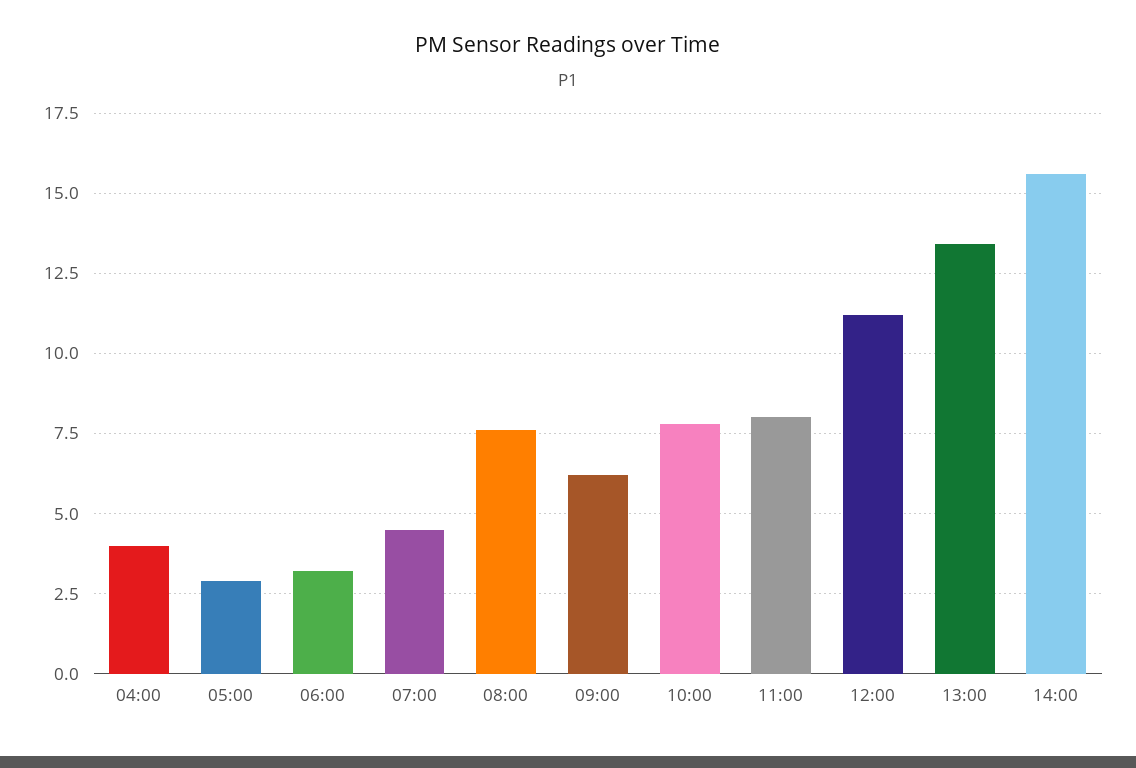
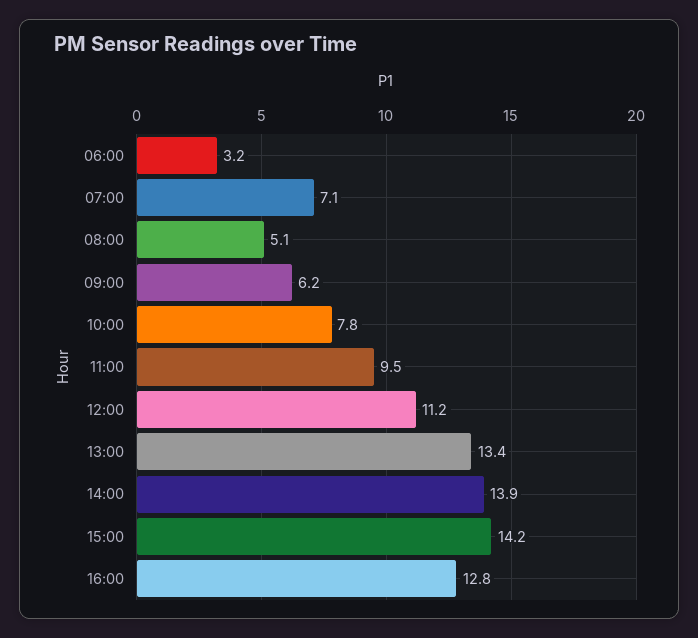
04:00: 4 -> none
05:00: 3 -> none
07:00: 4.5 -> 7.1
08:00: 7.5 -> 5.1
11:00: 8 -> 9.5
14:00: 15.5 -> 13.9
15:00: none -> 14.2
16:00: none -> 12.8

